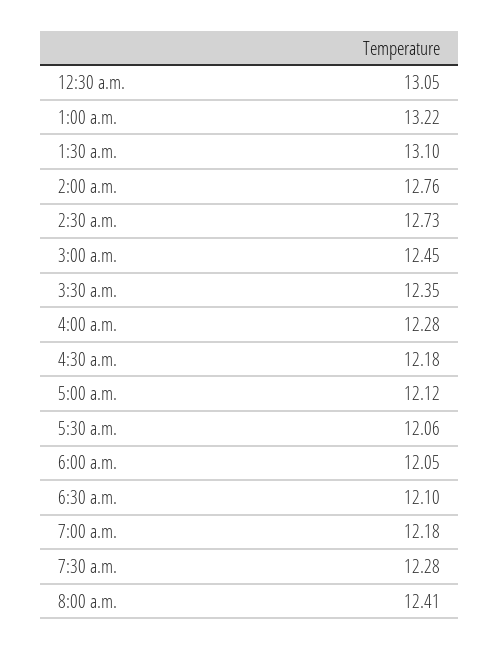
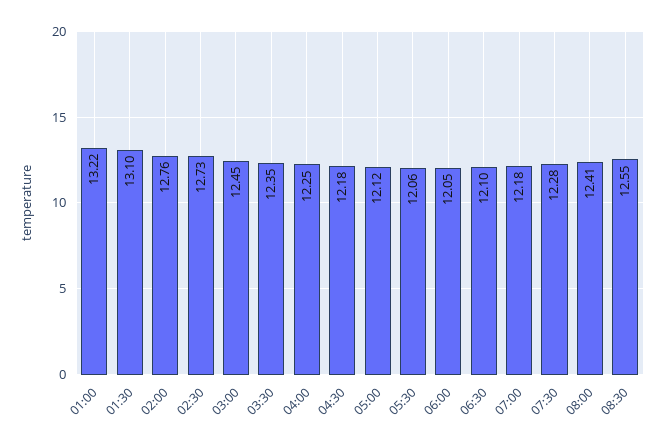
12:30 a.m.: 13.05 -> none
4:00 a.m.: 12.28 -> 12.25
08:30: none -> 12.55

